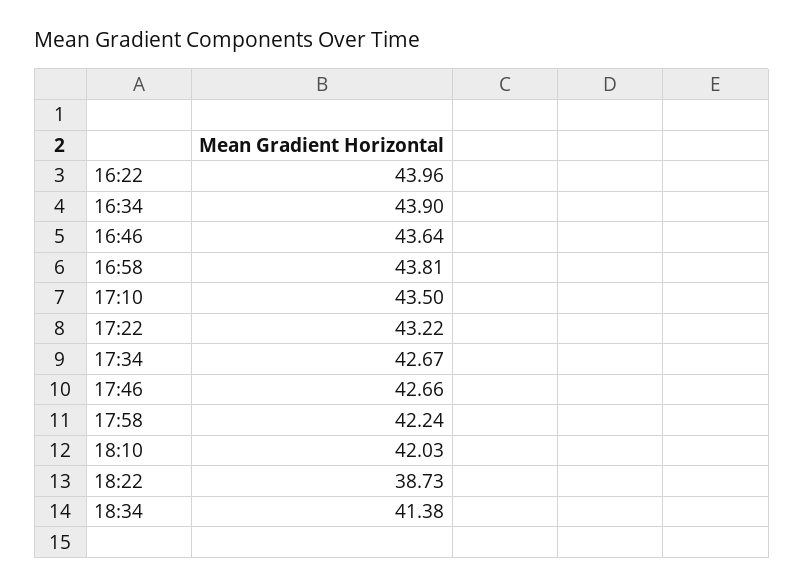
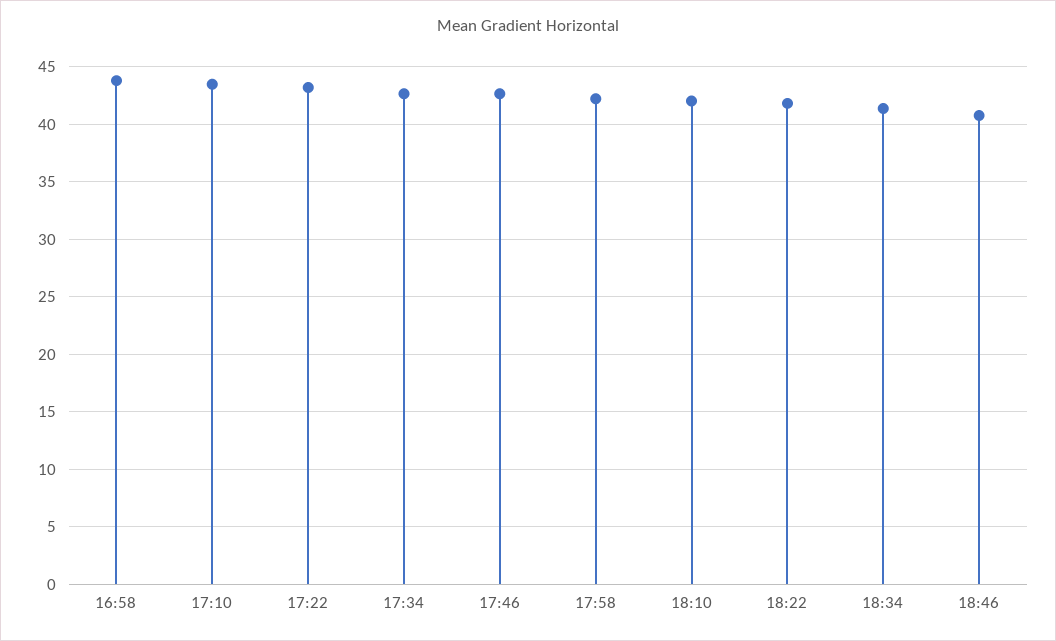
16:22: 43.96 -> none
16:34: 43.9 -> none
16:46: 43.64 -> none
18:22: 38.73 -> 42
18:46: none -> 41

